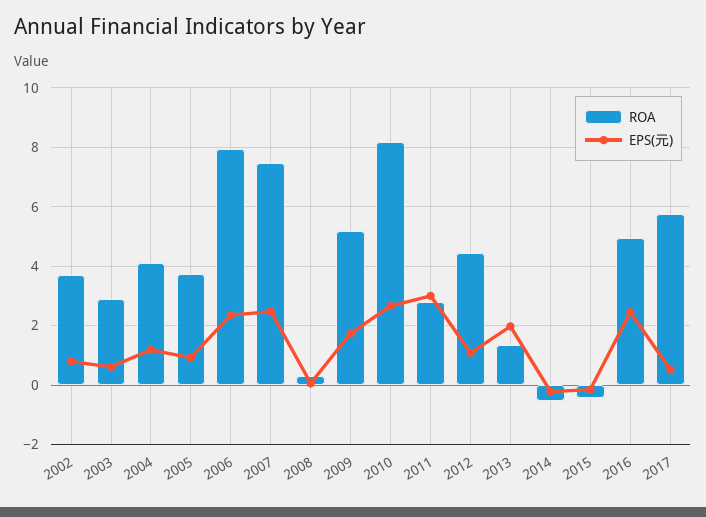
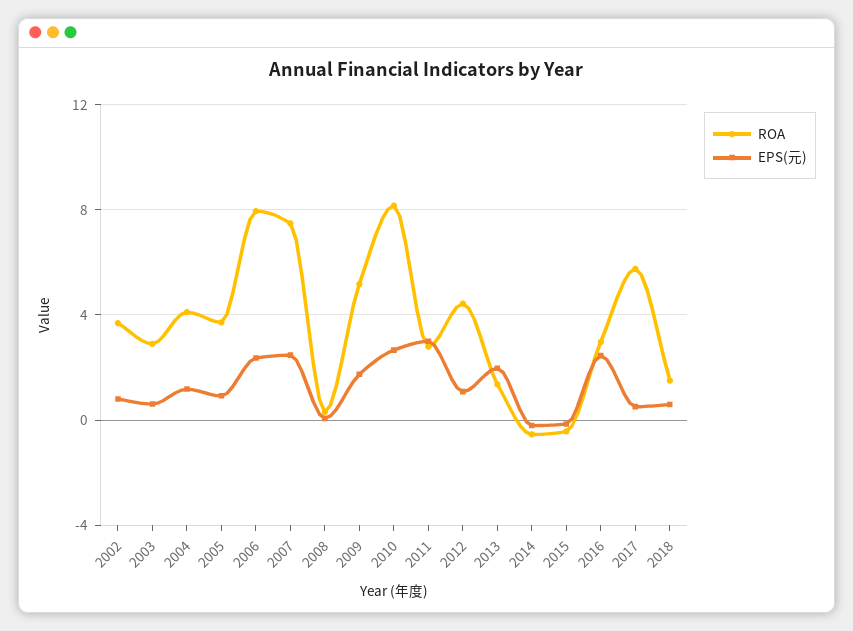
ROA, 2016: 5 -> 3
ROA, 2018: none -> 1.5
EPS(元), 2018: none -> 0.5

